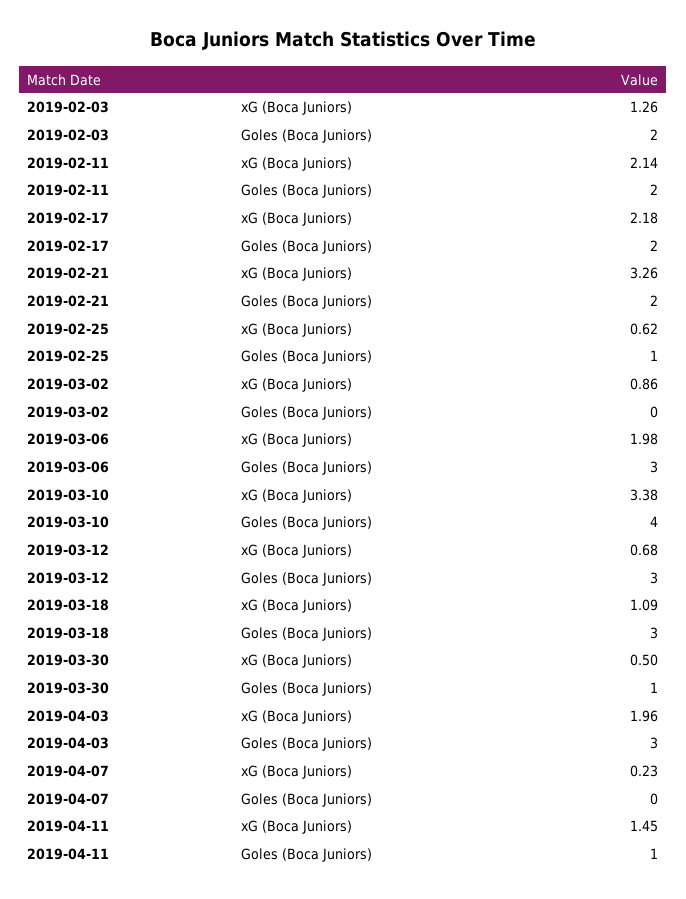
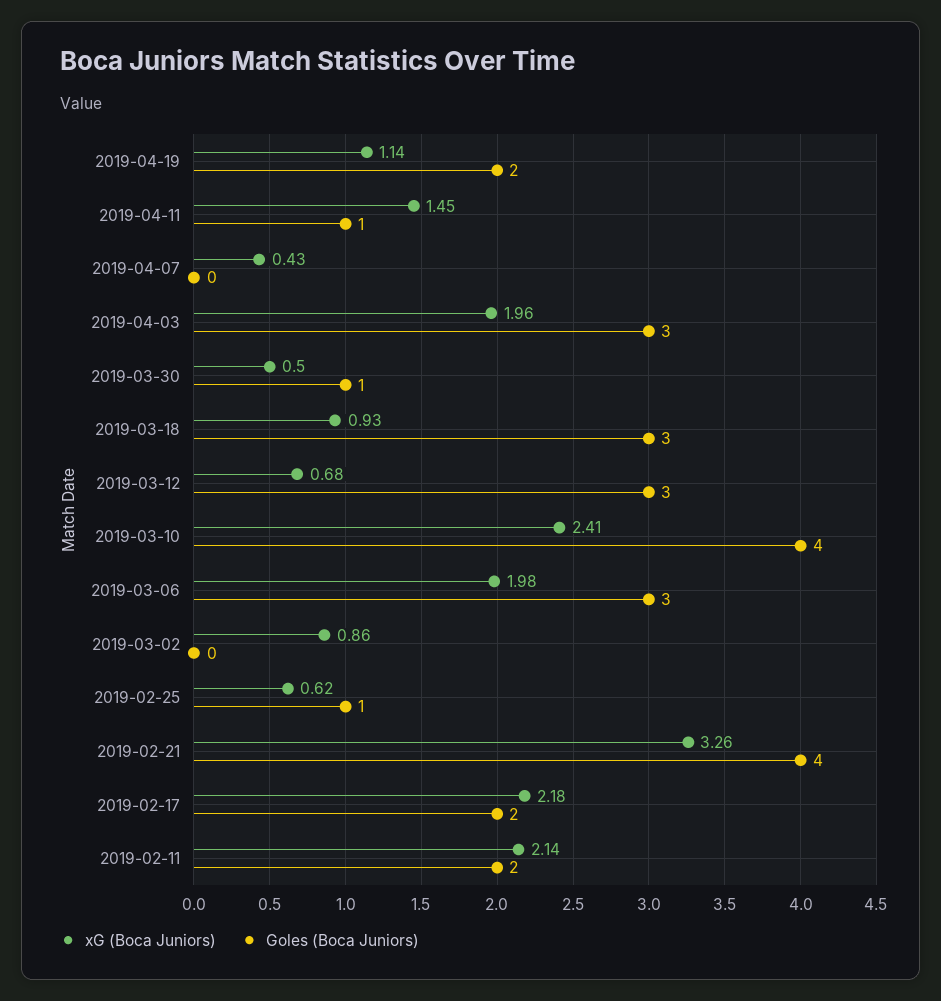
xG (Boca Juniors), 2019-02-03: 1.26 -> none
Goles (Boca Juniors), 2019-02-03: 2 -> none
Goles (Boca Juniors), 2019-02-21: 2 -> 4
xG (Boca Juniors), 2019-03-10: 3.38 -> 2.41
xG (Boca Juniors), 2019-03-18: 1.09 -> 0.93
xG (Boca Juniors), 2019-04-07: 0.23 -> 0.43
xG (Boca Juniors), 2019-04-19: none -> 1.14
Goles (Boca Juniors), 2019-04-19: none -> 2

